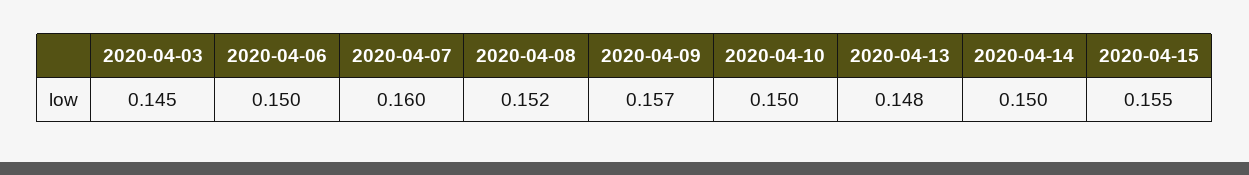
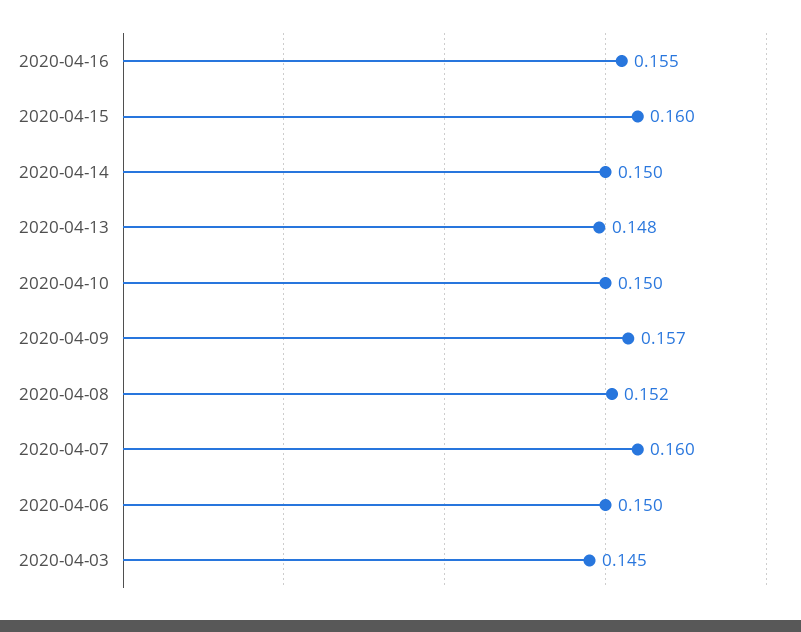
2020-04-15: 0.155 -> 0.16
2020-04-16: none -> 0.155

